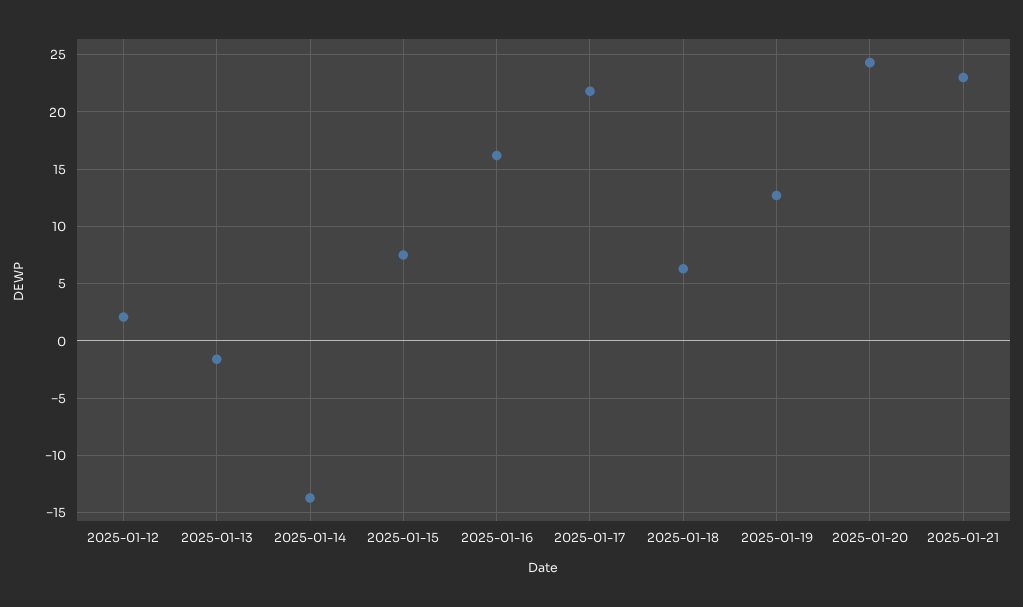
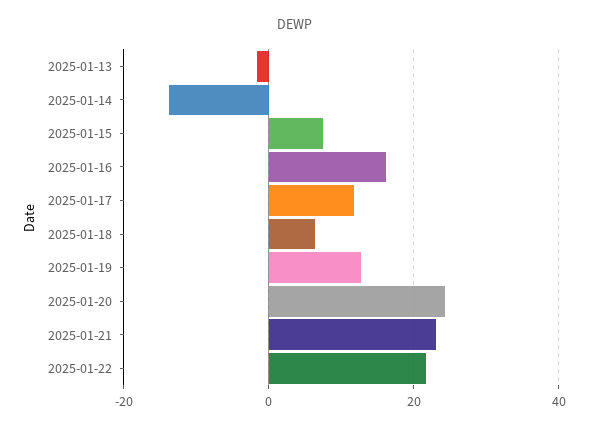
2025-01-12: 2 -> none
2025-01-17: 22 -> 12
2025-01-22: none -> 22

